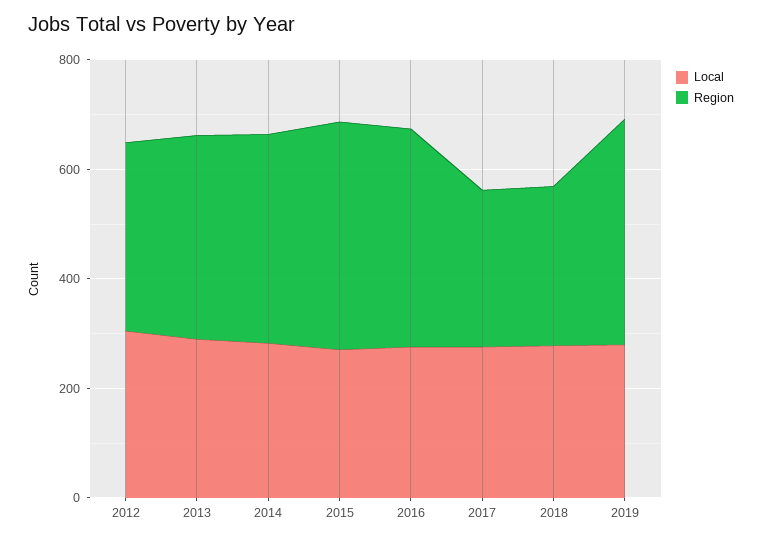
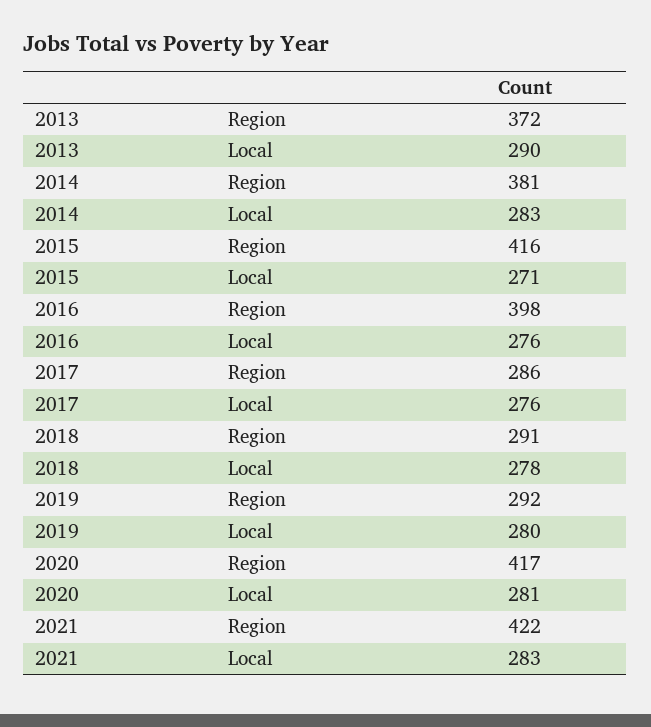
Local, 2012: 300 -> none
Region, 2012: 350 -> none
Region, 2019: 400 -> 292
Region, 2020: none -> 417
Local, 2020: none -> 281
Region, 2021: none -> 422
Local, 2021: none -> 283

